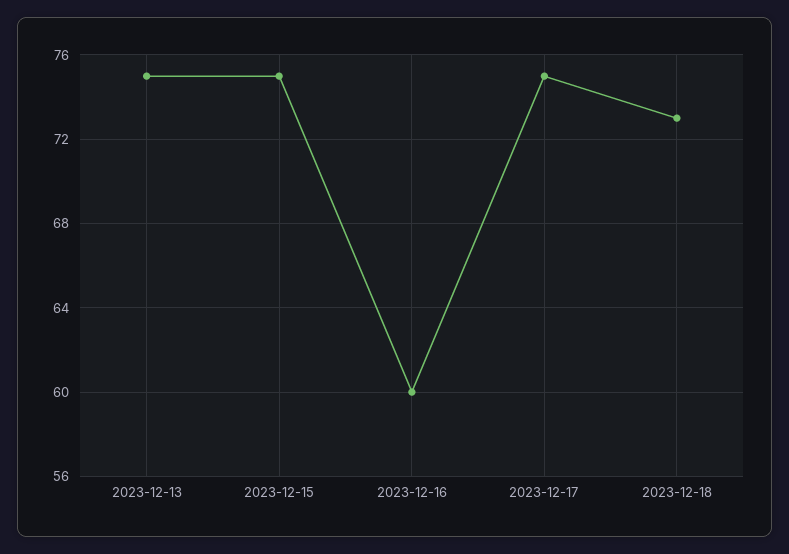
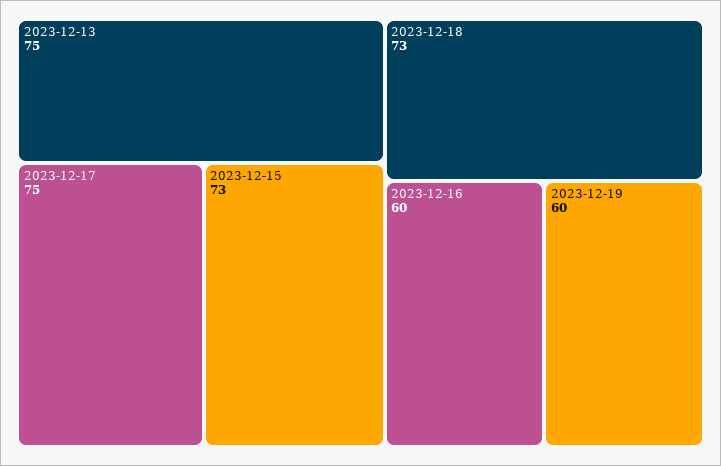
2023-12-15: 75 -> 73
2023-12-19: none -> 60

